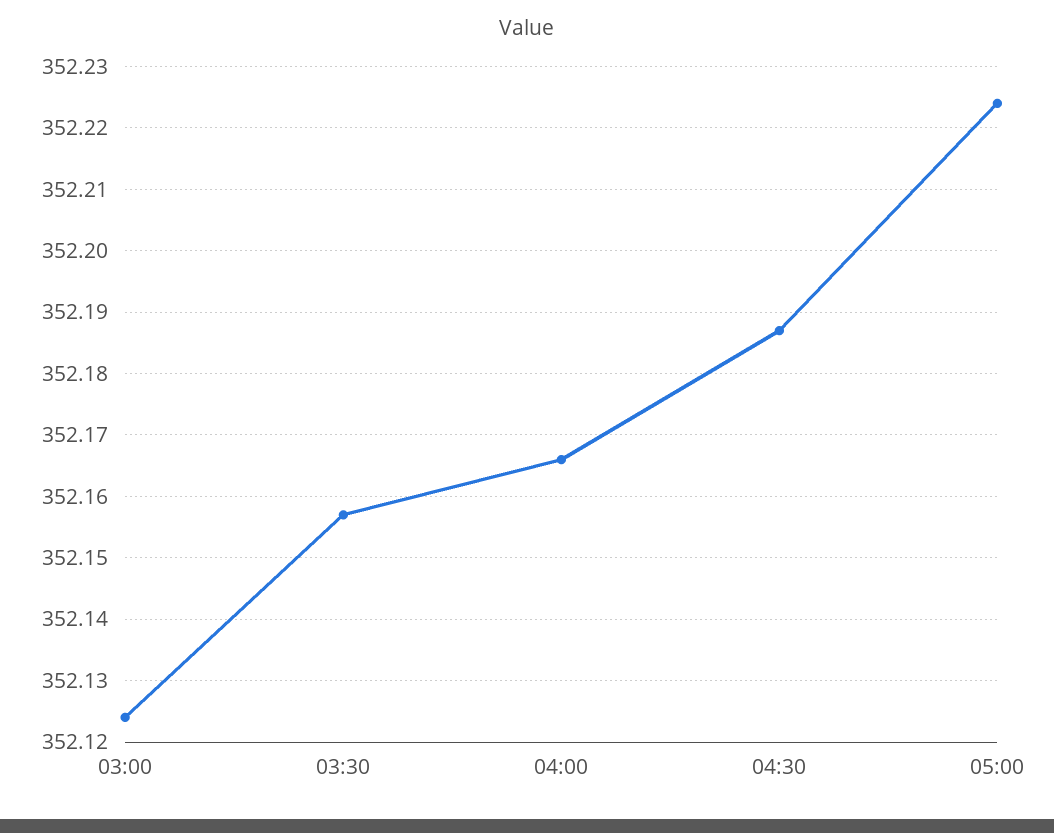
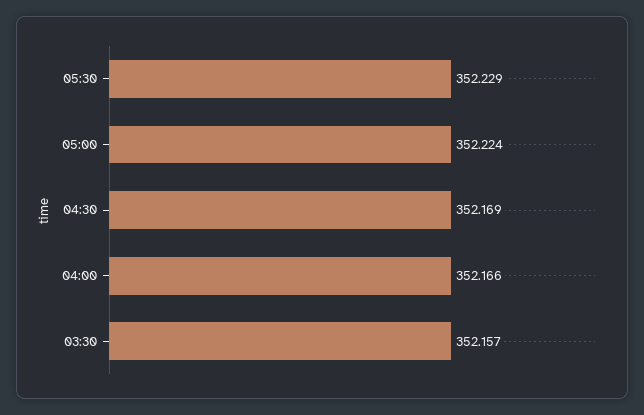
03:00: 352.124 -> none
04:30: 352.187 -> 352.169
05:30: none -> 352.229

